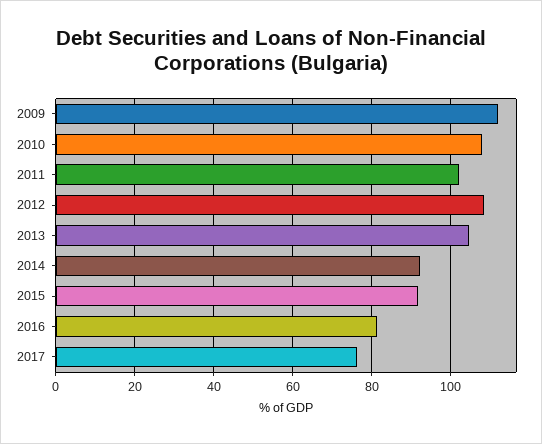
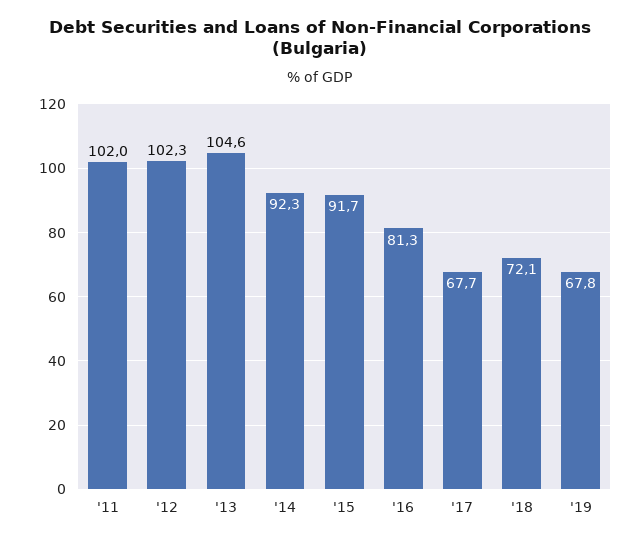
2009: 112 -> none
2010: 108 -> none
2012: 108 -> 102.3
2017: 76 -> 67.7
'18: none -> 72.1
'19: none -> 67.8

